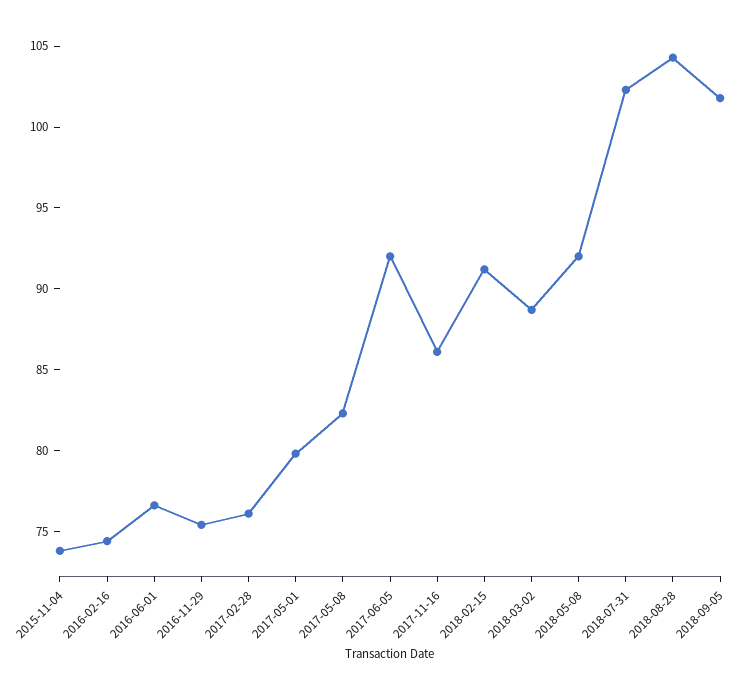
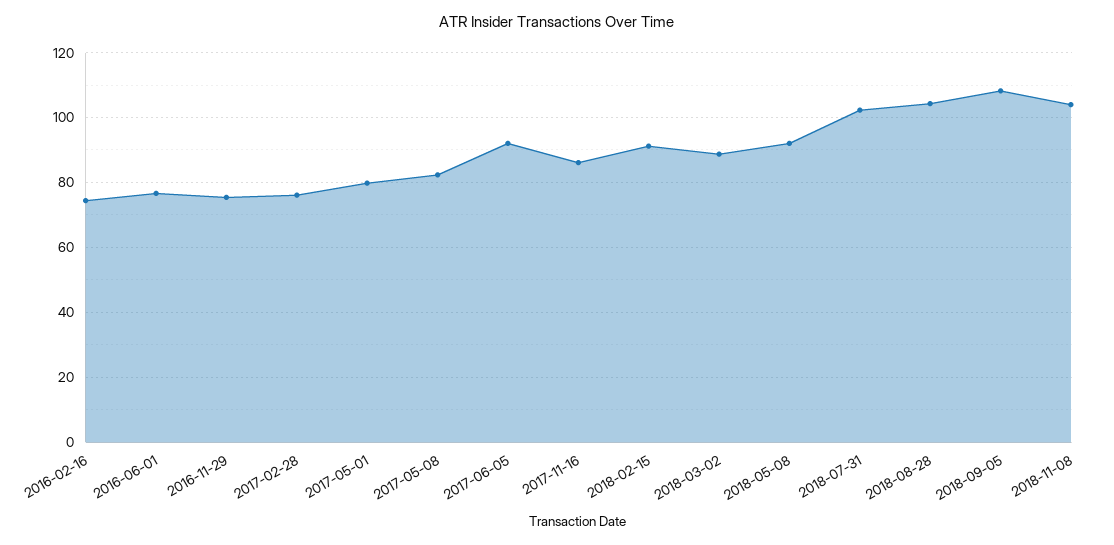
2015-11-04: 74 -> none
2018-09-05: 102 -> 108
2018-11-08: none -> 104

